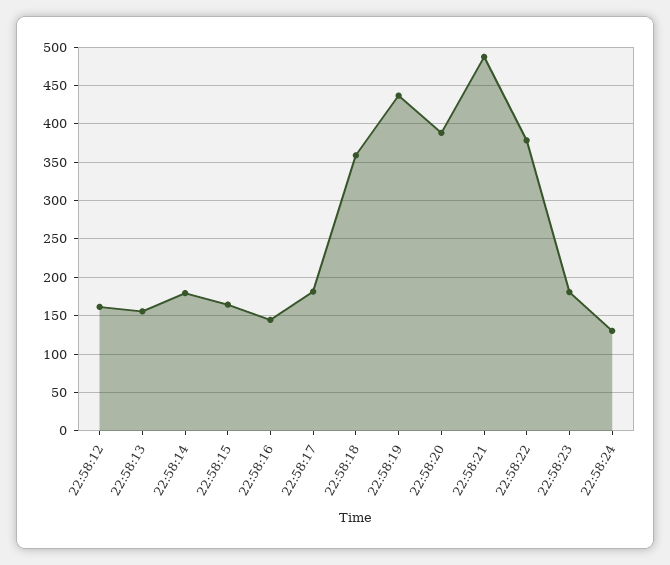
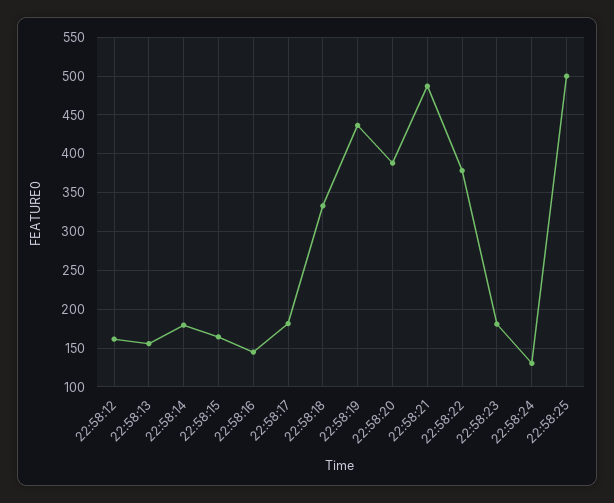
22:58:18: 360 -> 330
22:58:25: none -> 500

